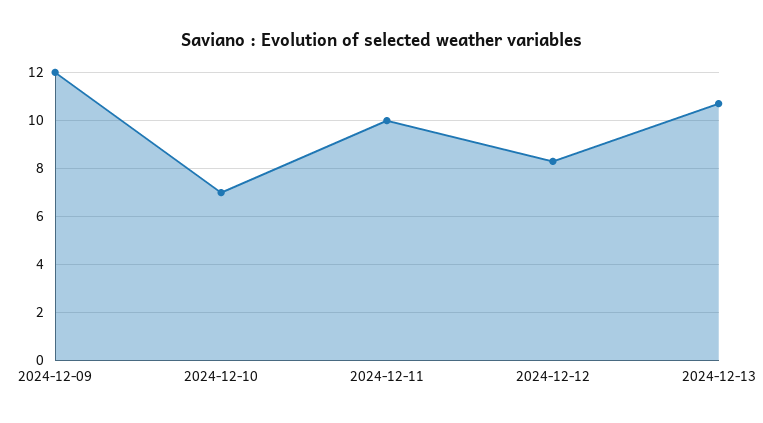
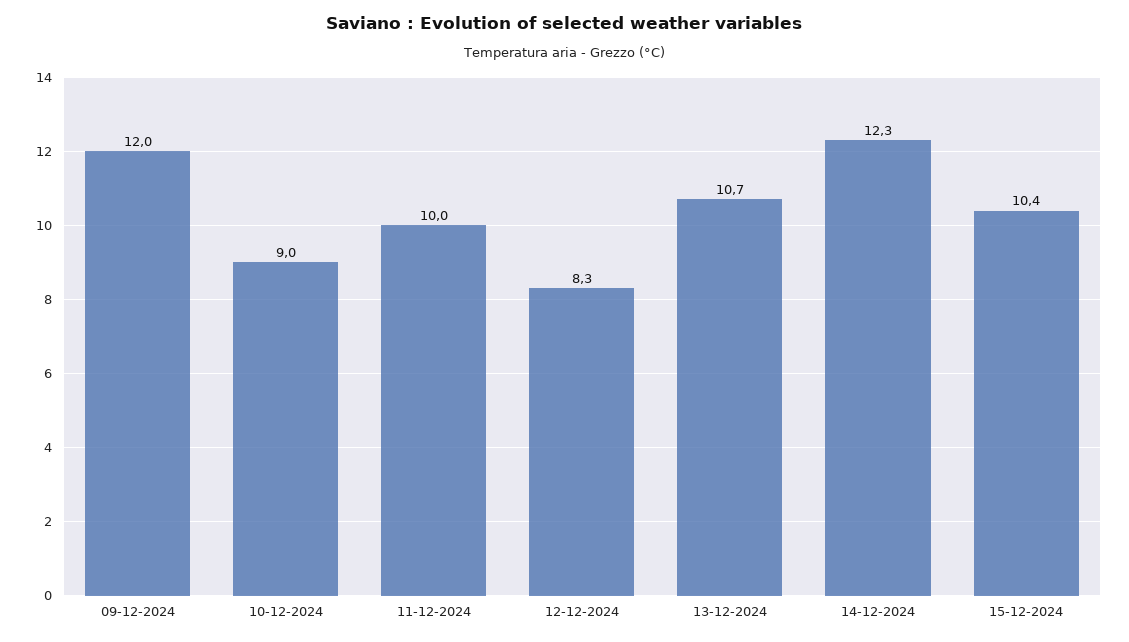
2024-12-10: 7 -> 9
14-12-2024: none -> 12.3
15-12-2024: none -> 10.4

